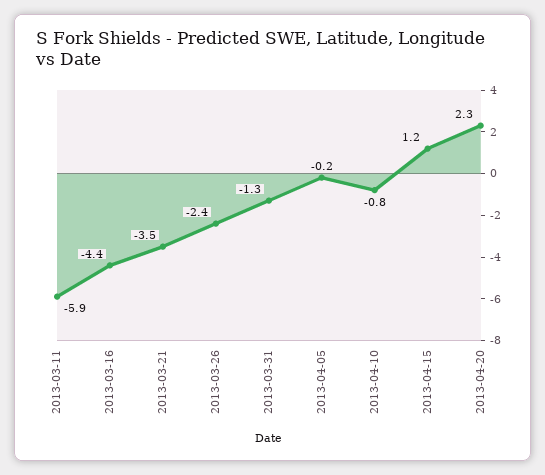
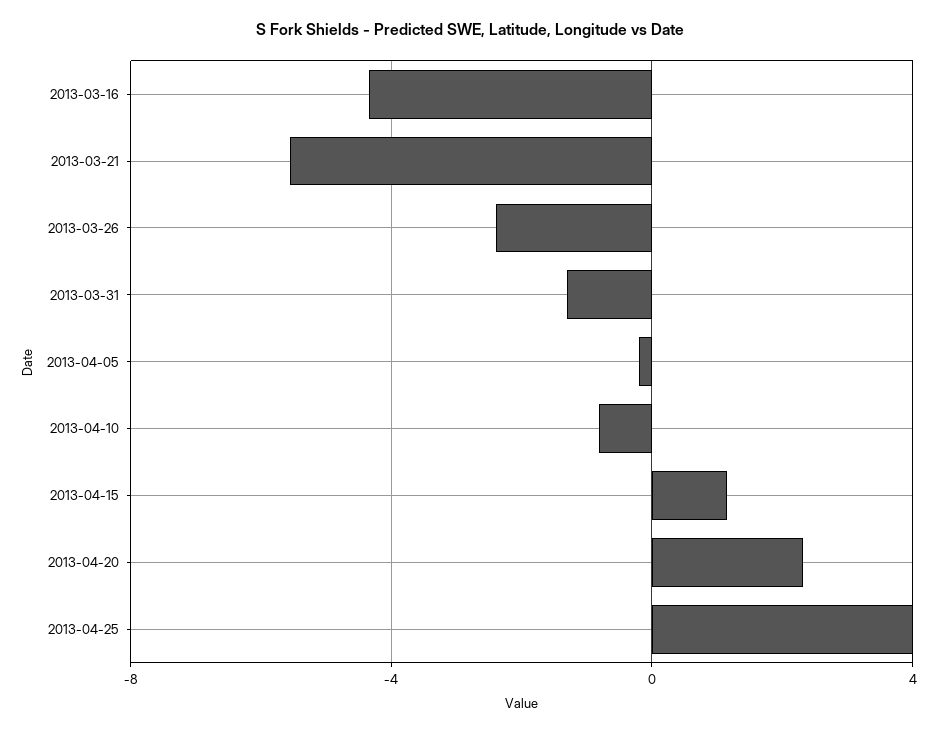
2013-03-11: -5.9 -> none
2013-03-21: -3.5 -> -5.5
2013-04-25: none -> 4

